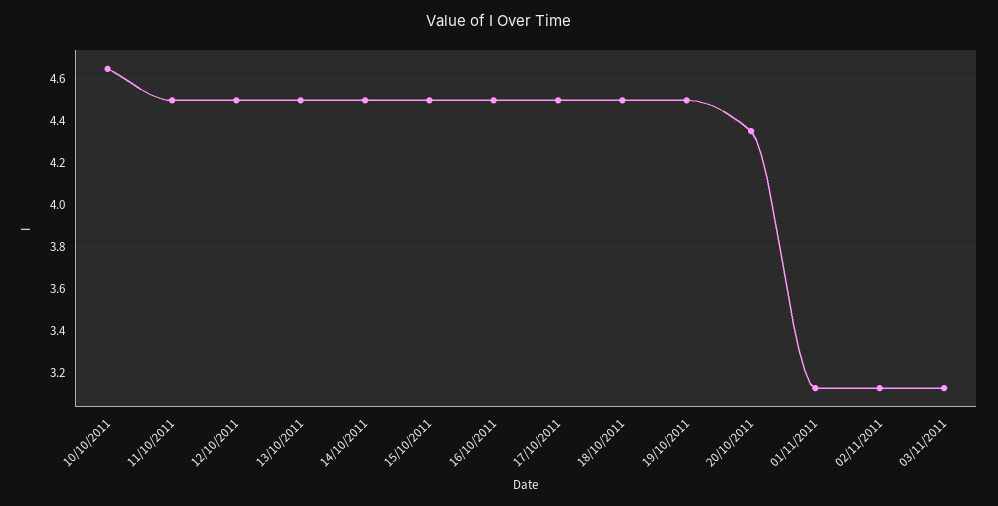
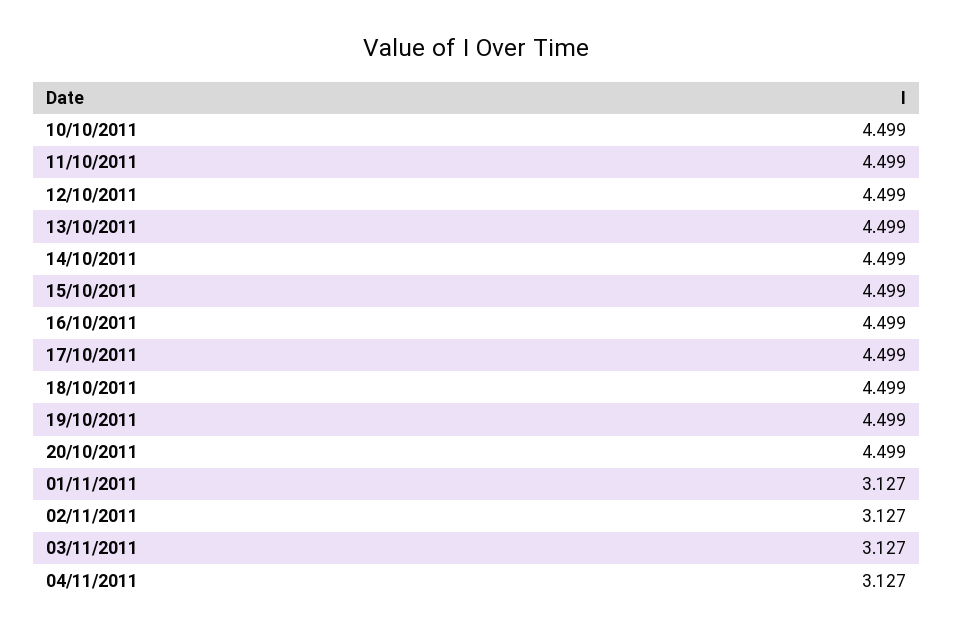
10/10/2011: 4.65 -> 4.499
20/10/2011: 4.35 -> 4.499
04/11/2011: none -> 3.127

